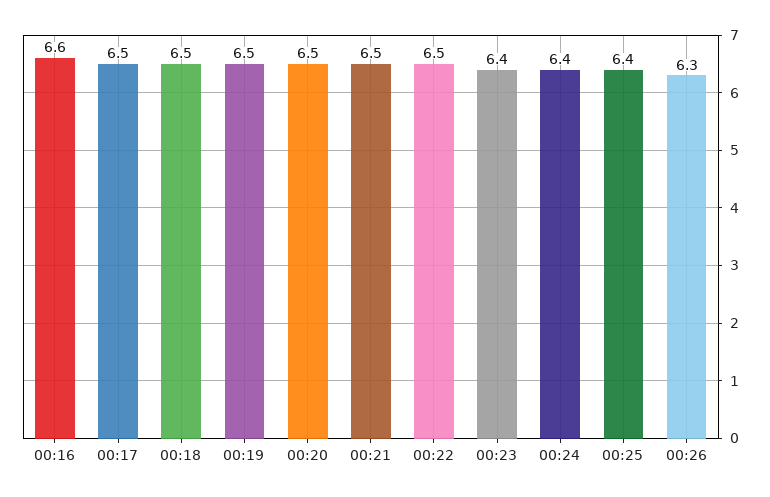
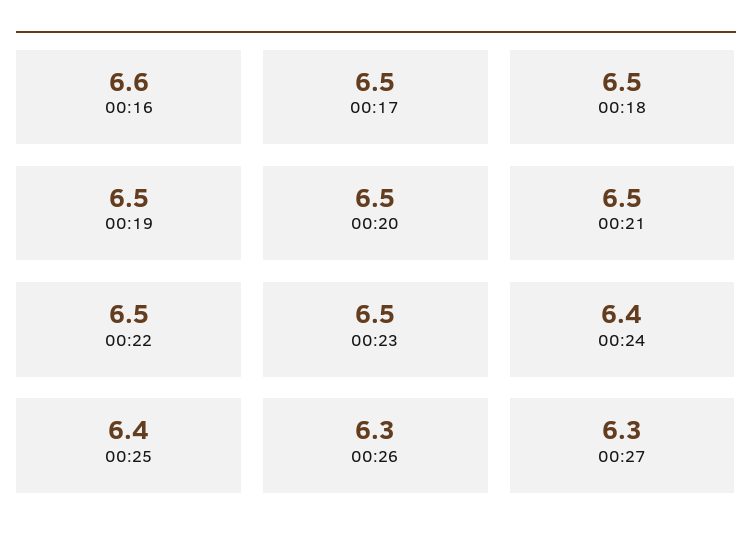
00:23: 6.4 -> 6.5
00:27: none -> 6.3

